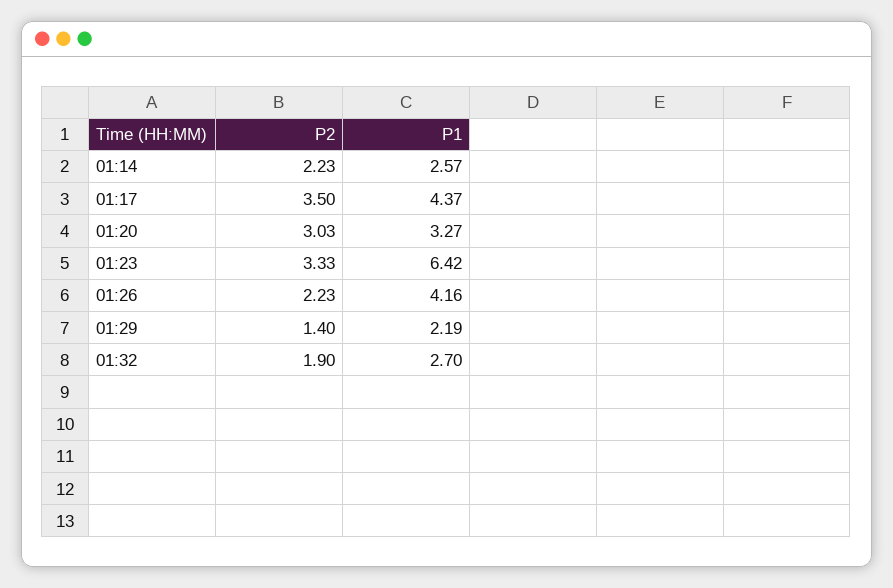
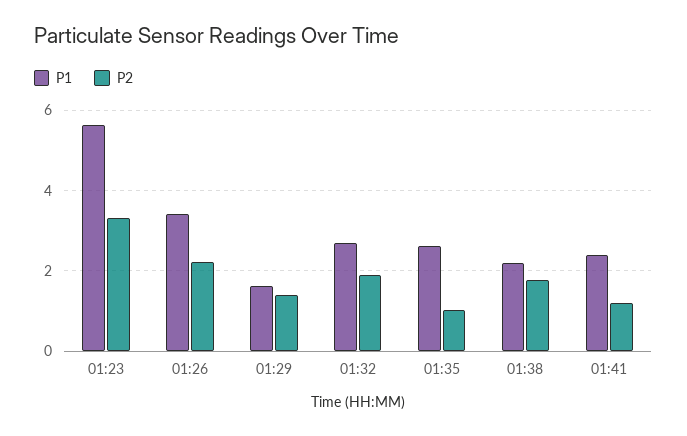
P2, 01:14: 2.23 -> none
P1, 01:14: 2.57 -> none
P2, 01:17: 3.5 -> none
P1, 01:17: 4.37 -> none
P2, 01:20: 3.03 -> none
P1, 01:20: 3.27 -> none
P1, 01:23: 6.42 -> 5.6
P1, 01:26: 4.16 -> 3.4
P1, 01:29: 2.19 -> 1.6
P1, 01:35: none -> 2.6
P2, 01:35: none -> 1
P1, 01:38: none -> 2.2
P2, 01:38: none -> 1.8
P1, 01:41: none -> 2.4
P2, 01:41: none -> 1.2

